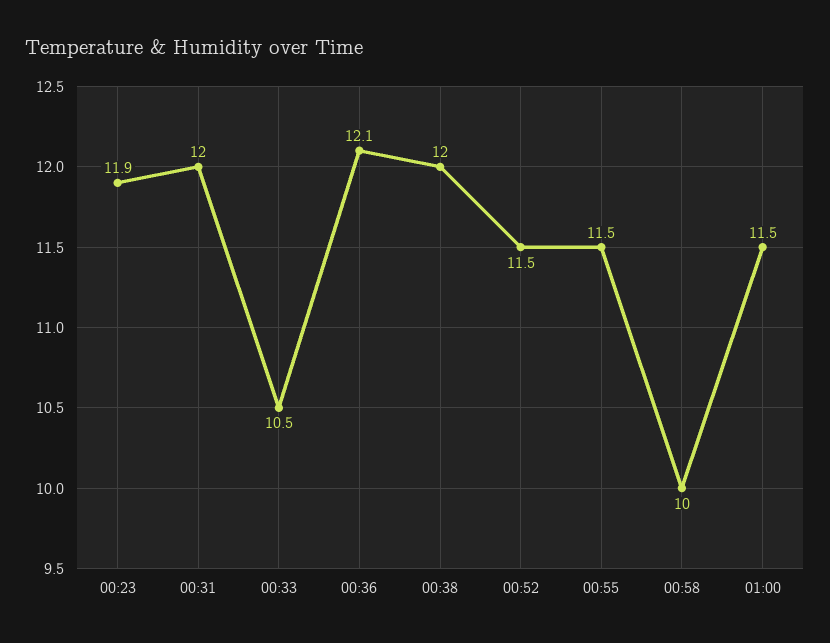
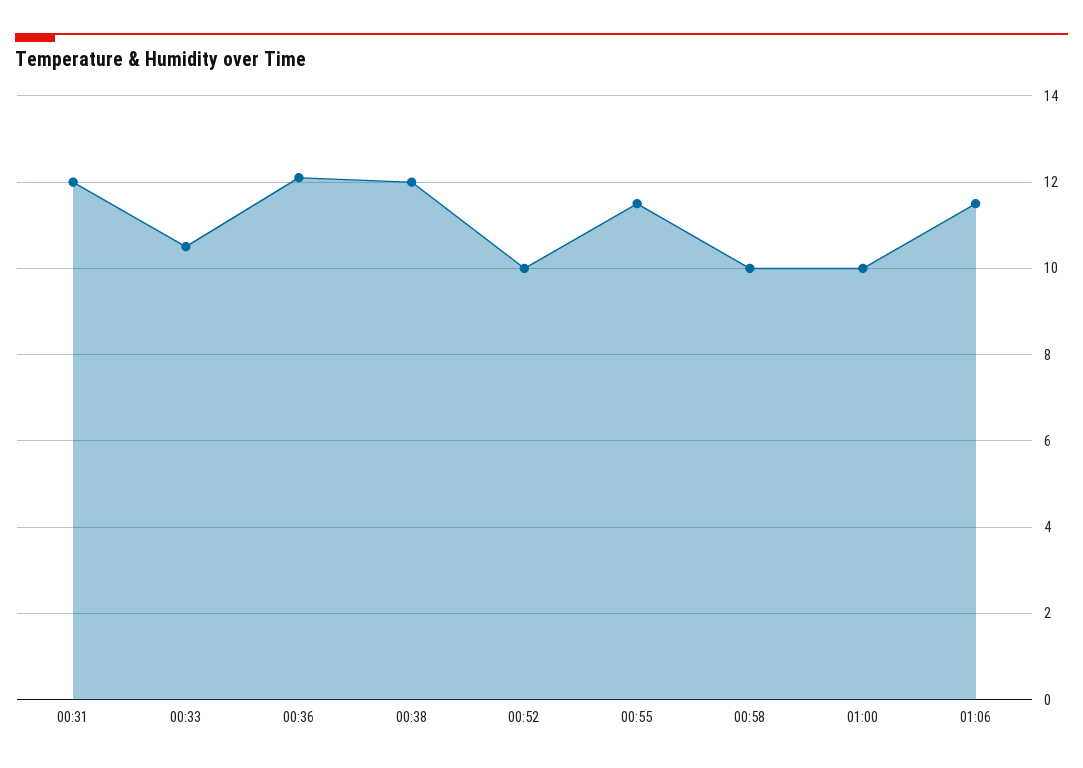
00:23: 11.9 -> none
00:52: 11.5 -> 10
01:00: 11.5 -> 10
01:06: none -> 11.5

